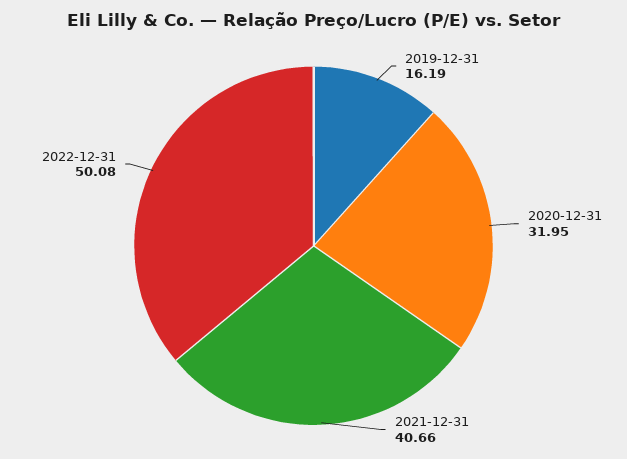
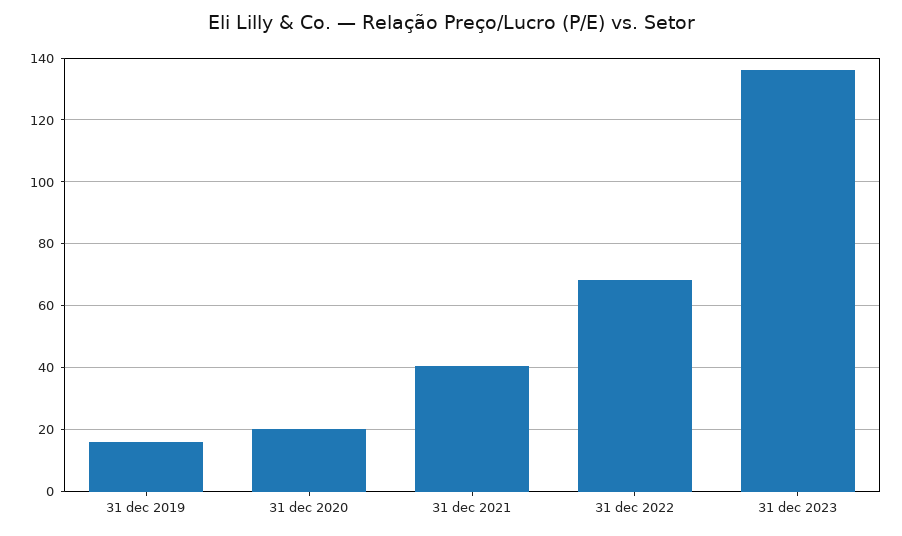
2020-12-31: 31.95 -> 20
2022-12-31: 50.08 -> 68
31 dec 2023: none -> 136

